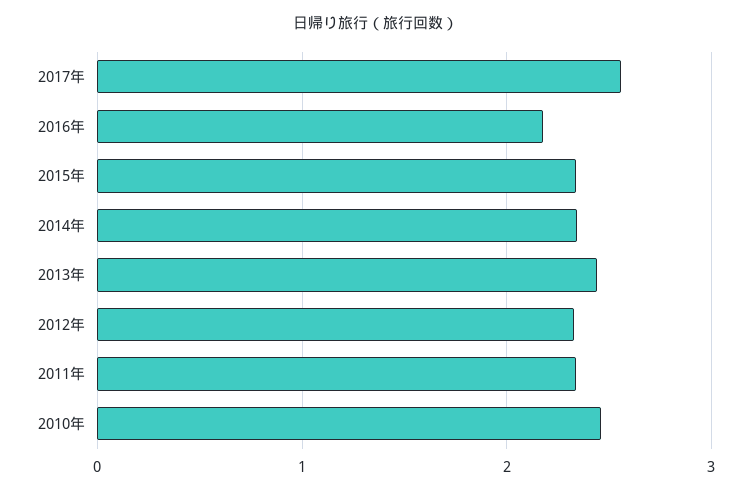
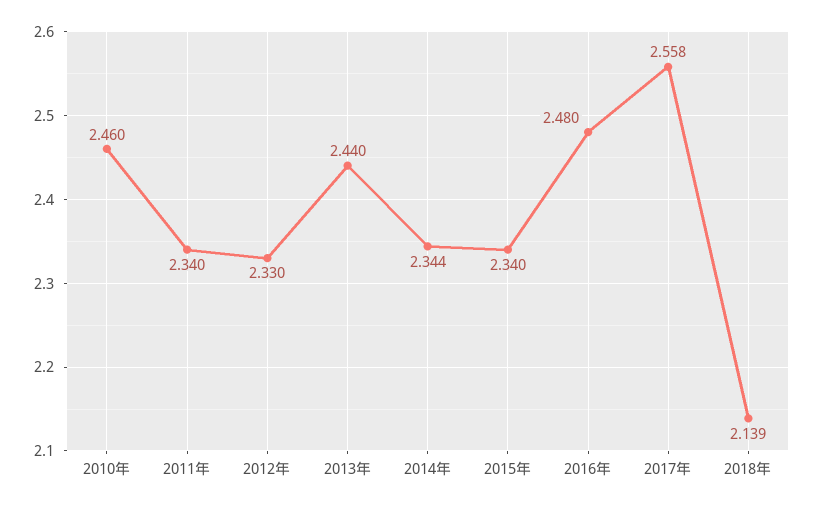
2016年: 2.2 -> 2.48
2018年: none -> 2.139

